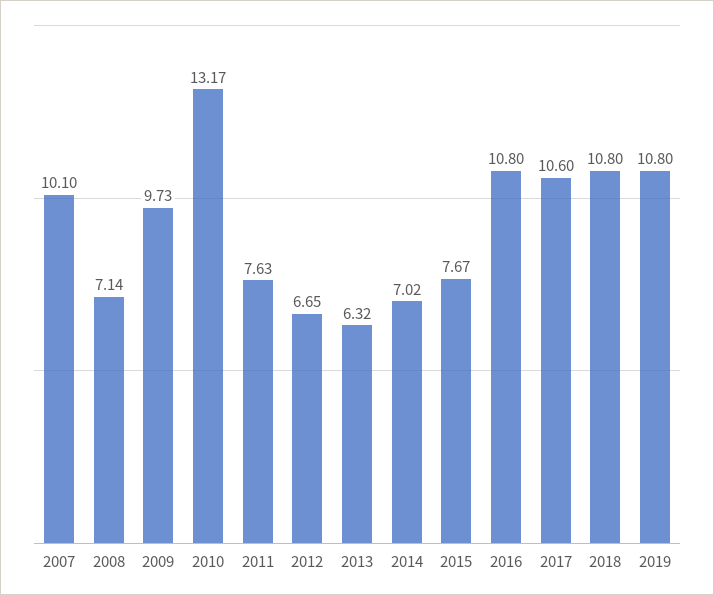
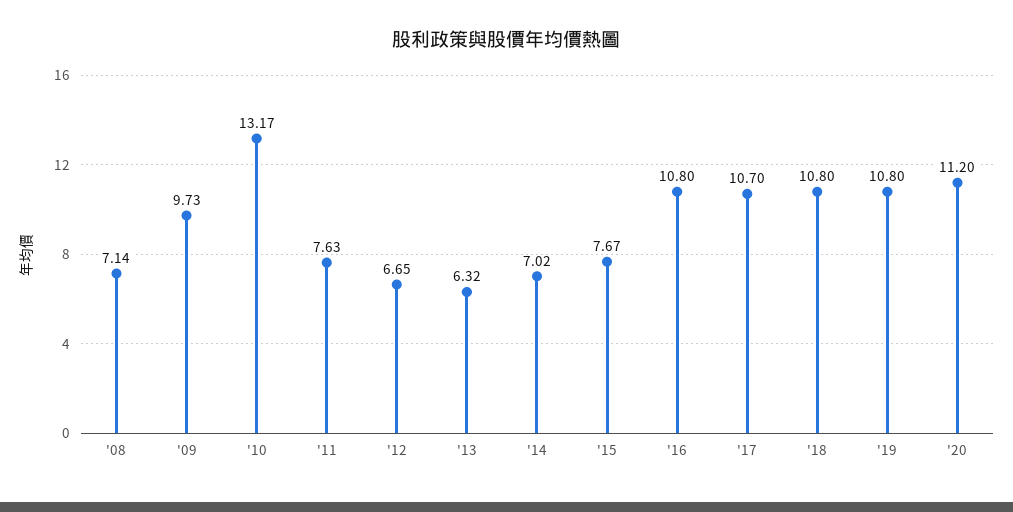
2007: 10.1 -> none
2017: 10.6 -> 10.7
'20: none -> 11.2

